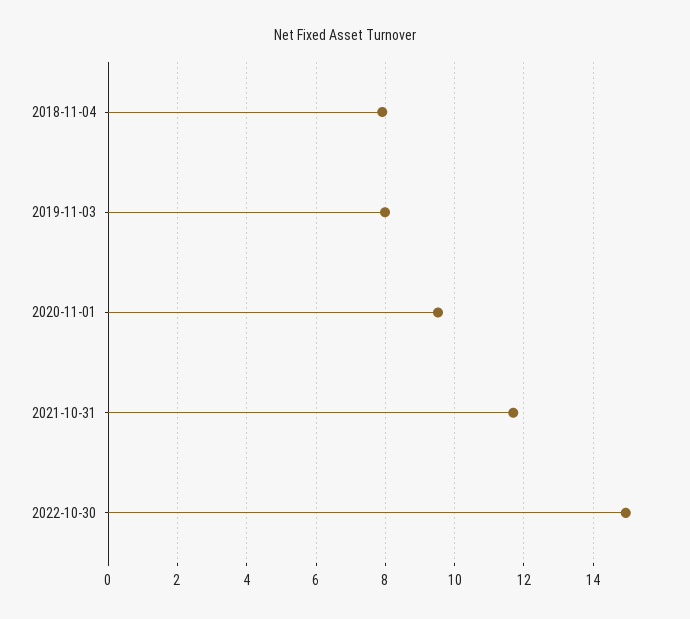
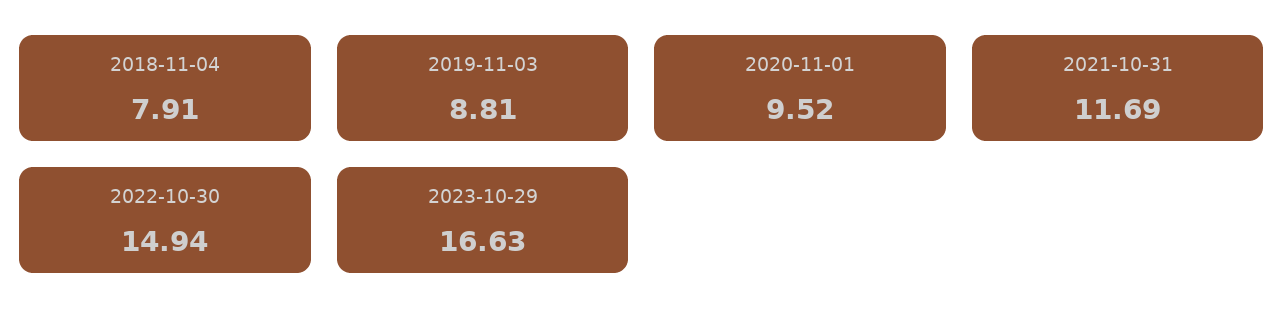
2019-11-03: 8 -> 8.81
2023-10-29: none -> 16.63

